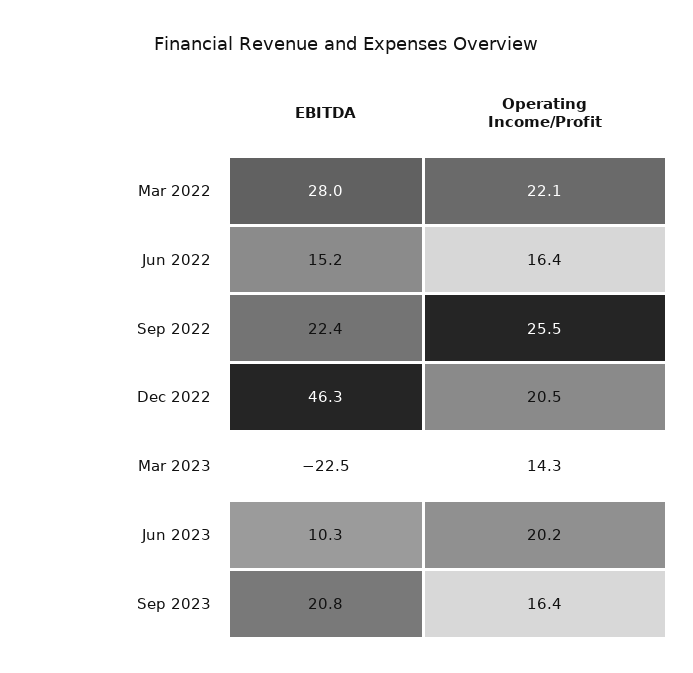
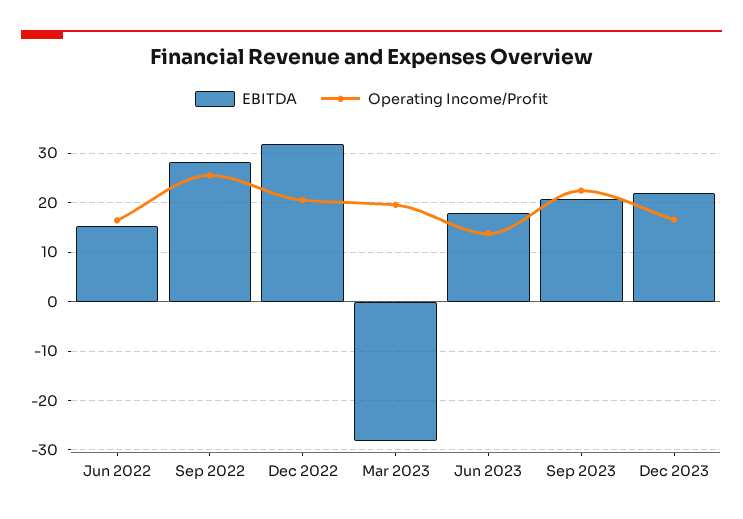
EBITDA, Mar 2022: 28 -> none
Operating Income/Profit, Mar 2022: 22.1 -> none
EBITDA, Sep 2022: 22.4 -> 28
EBITDA, Dec 2022: 46.3 -> 32
EBITDA, Mar 2023: -22.5 -> -28
Operating Income/Profit, Mar 2023: 14.3 -> 20
EBITDA, Jun 2023: 10.3 -> 18
Operating Income/Profit, Jun 2023: 20.2 -> 14
Operating Income/Profit, Sep 2023: 16.4 -> 22
EBITDA, Dec 2023: none -> 22
Operating Income/Profit, Dec 2023: none -> 16

